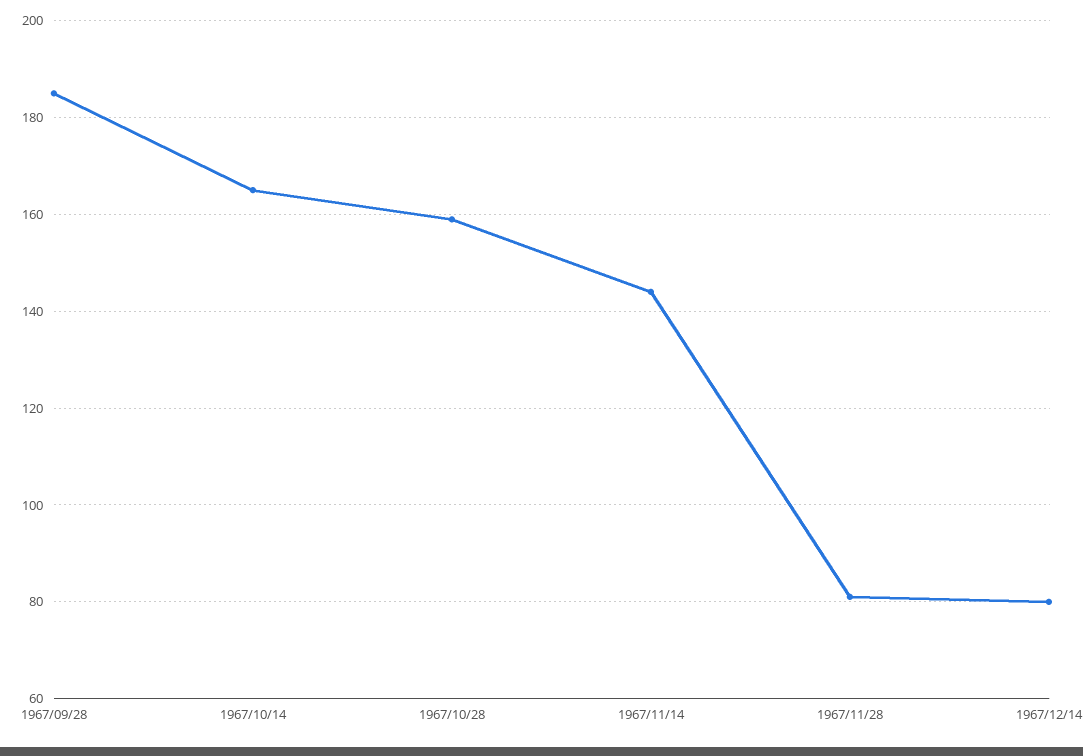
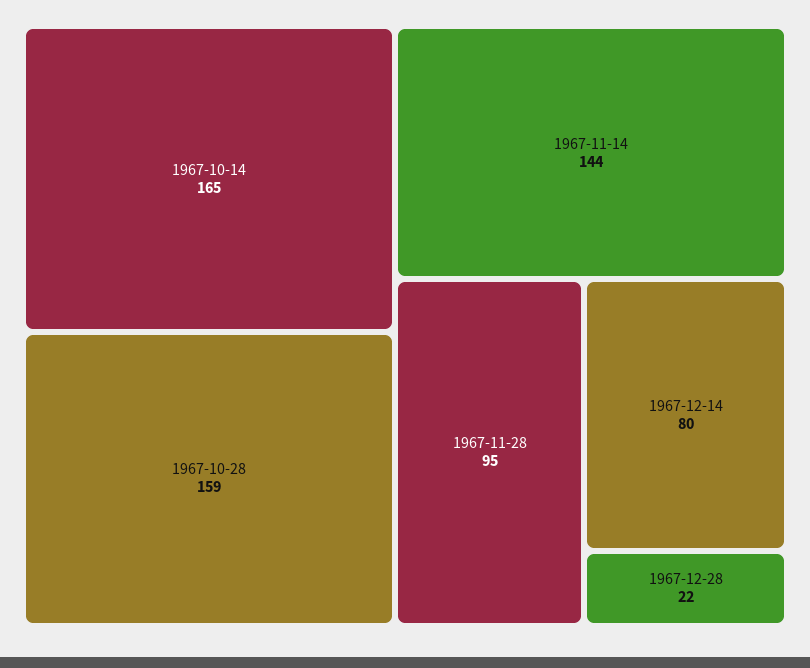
1967/09/28: 185 -> none
1967/11/28: 80 -> 95
1967-12-28: none -> 22

